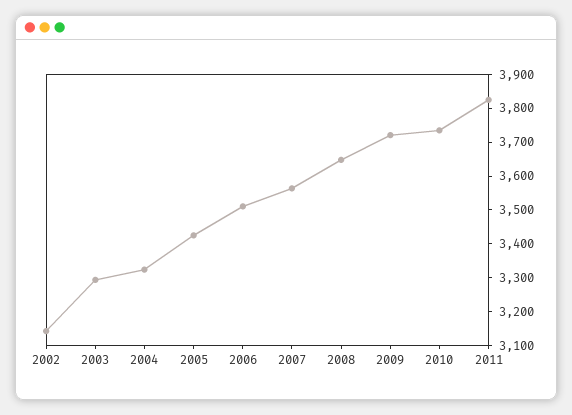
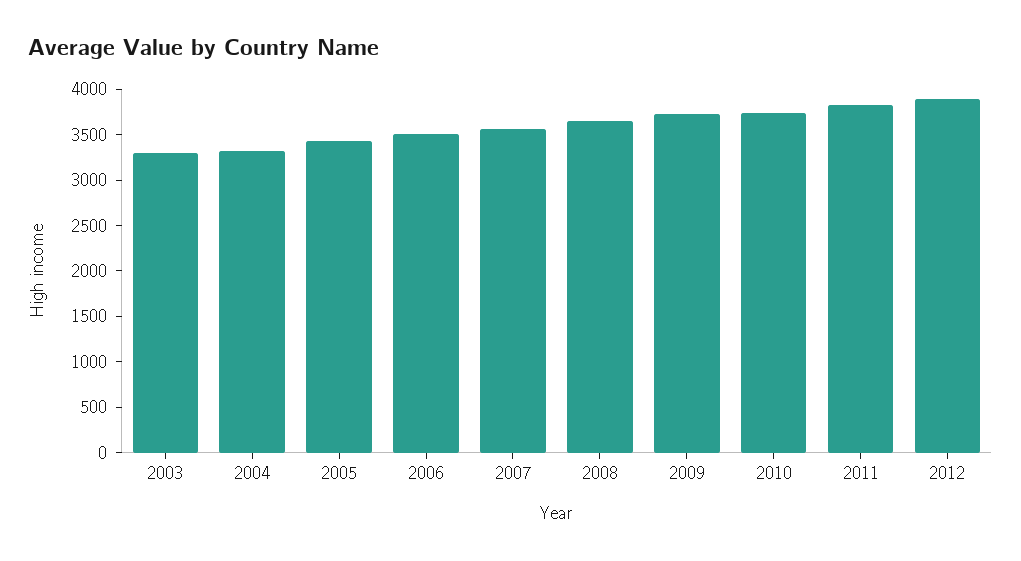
2002: 3150 -> none
2012: none -> 3900

